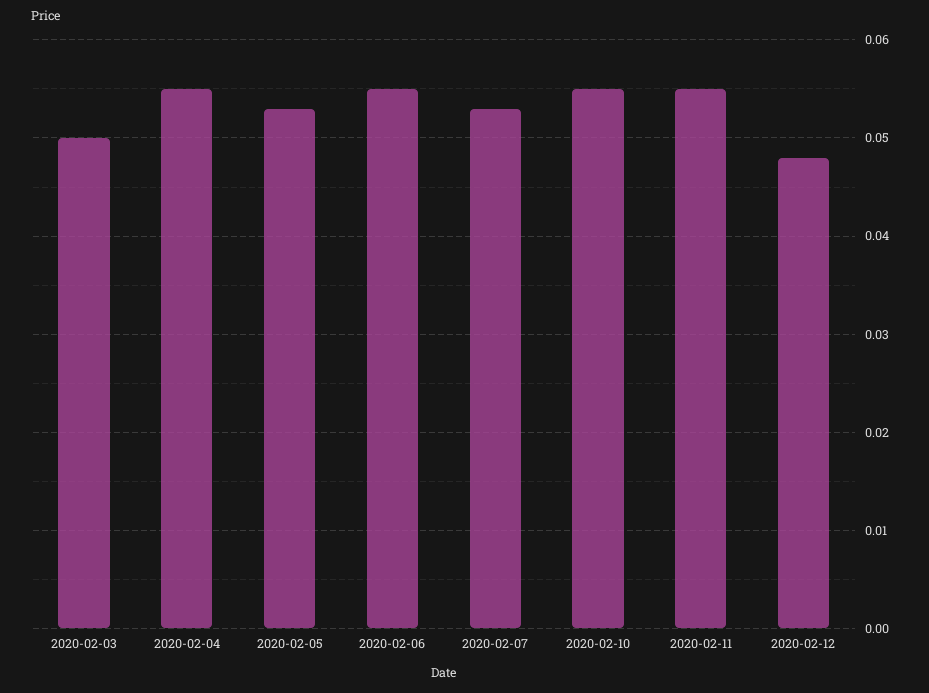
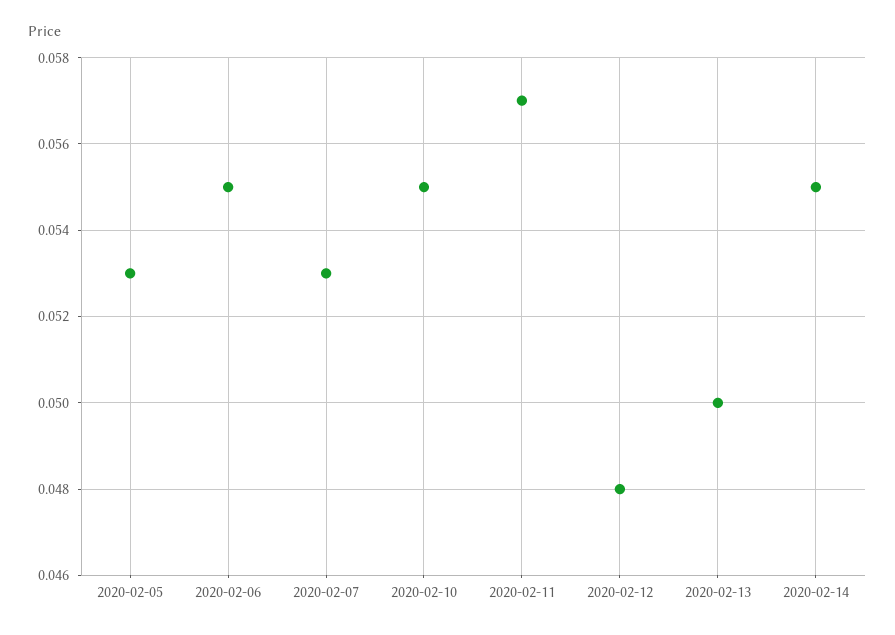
2020-02-03: 0.05 -> none
2020-02-04: 0.055 -> none
2020-02-11: 0.055 -> 0.057
2020-02-13: none -> 0.05
2020-02-14: none -> 0.055

